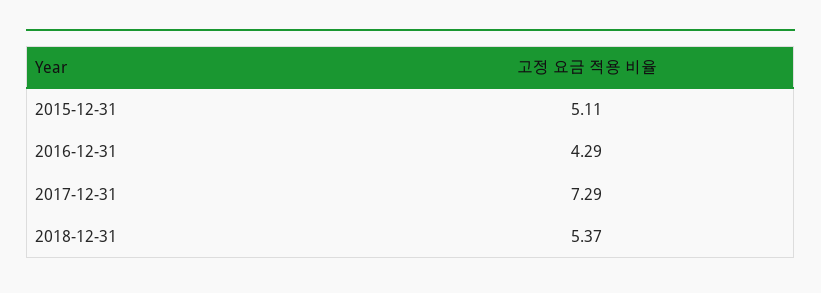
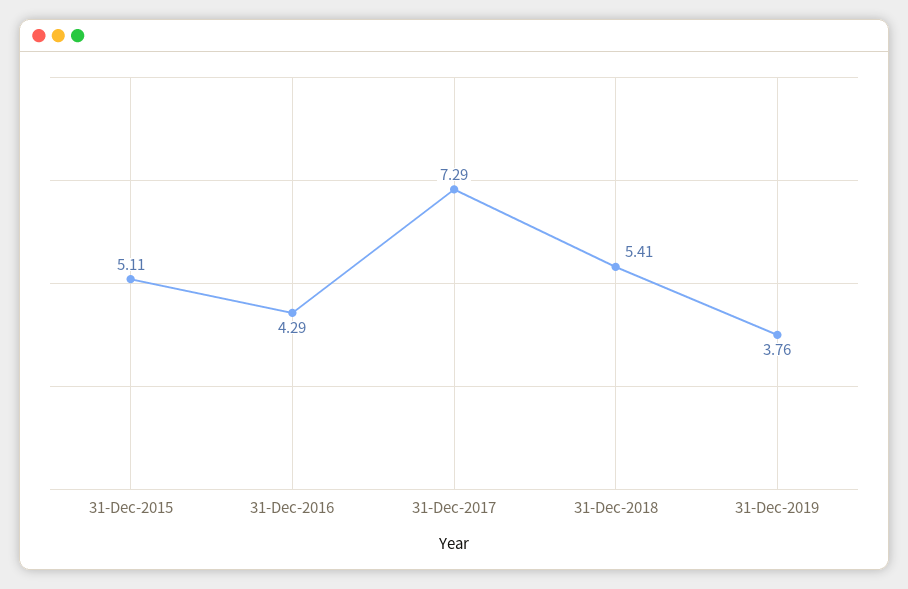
2018-12-31: 5.37 -> 5.41
31-Dec-2019: none -> 3.76

